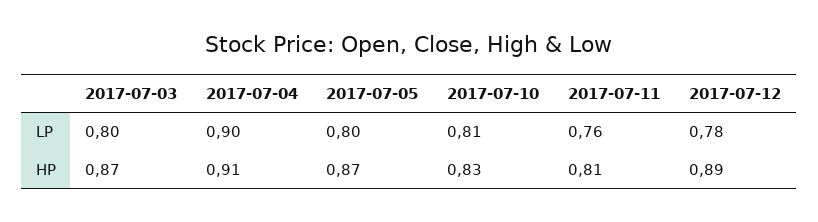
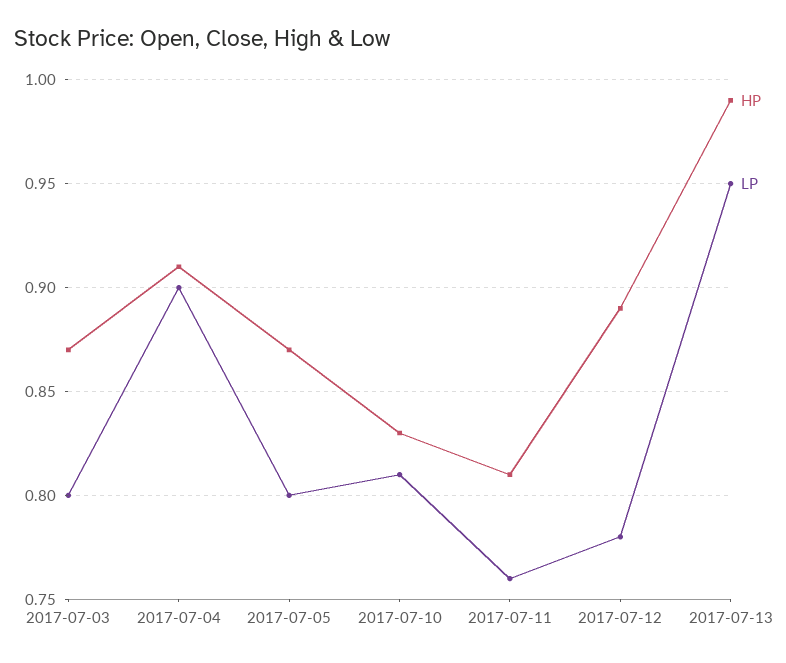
HP, 2017-07-13: none -> 0.99
LP, 2017-07-13: none -> 0.95

